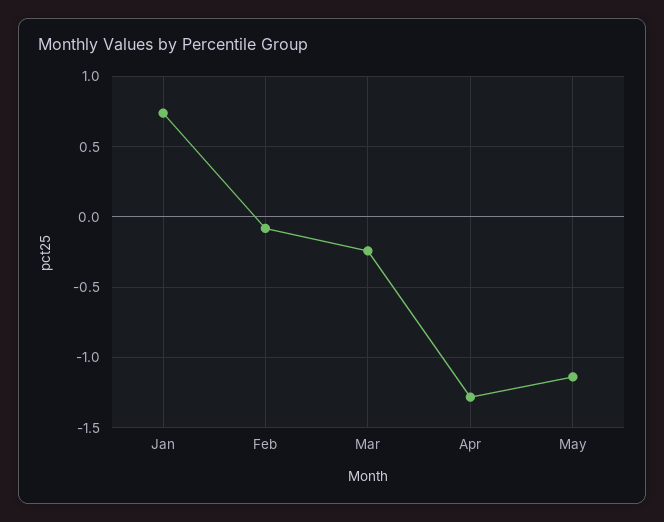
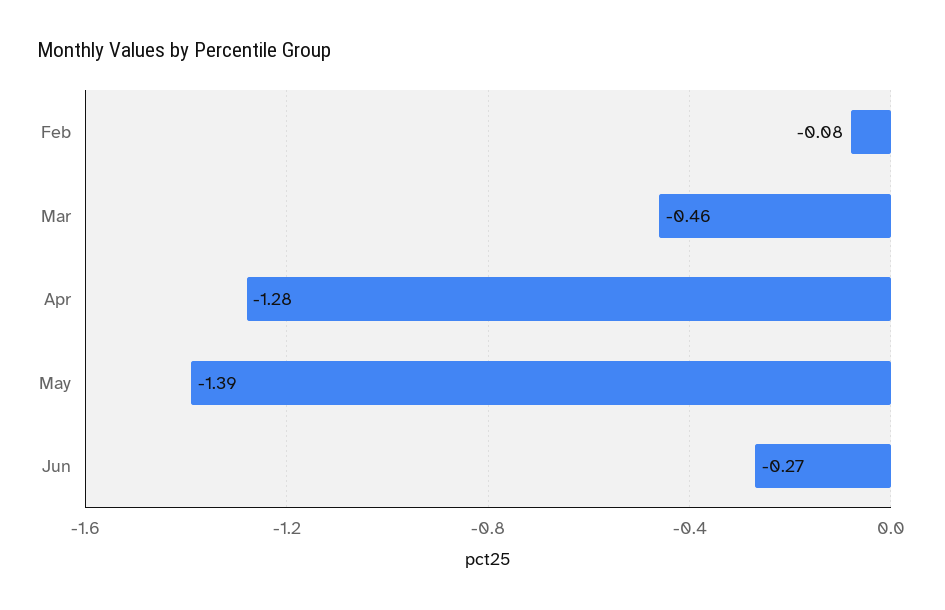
Jan: 0.75 -> none
Mar: -0.25 -> -0.46
May: -1.15 -> -1.39
Jun: none -> -0.27

